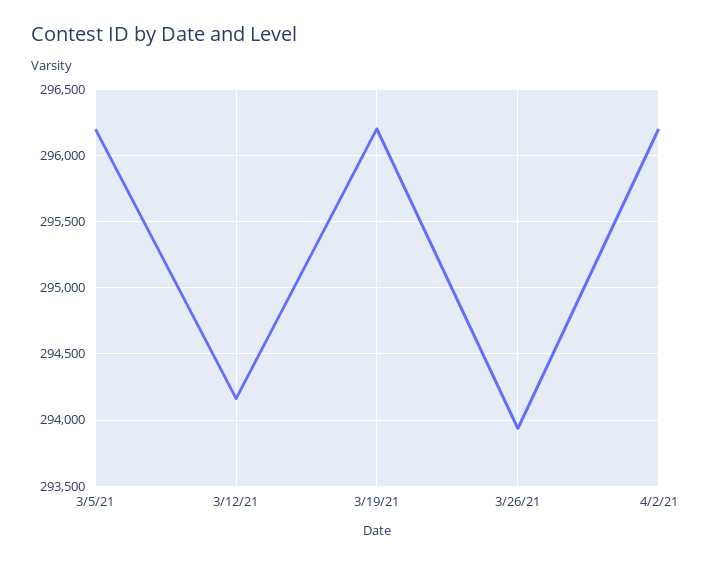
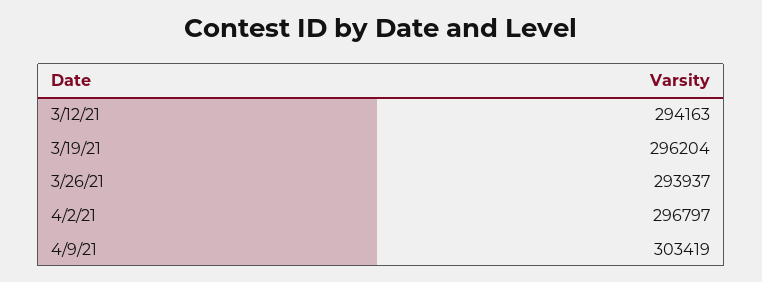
3/5/21: 296200 -> none
4/2/21: 296200 -> 296797
4/9/21: none -> 303419

